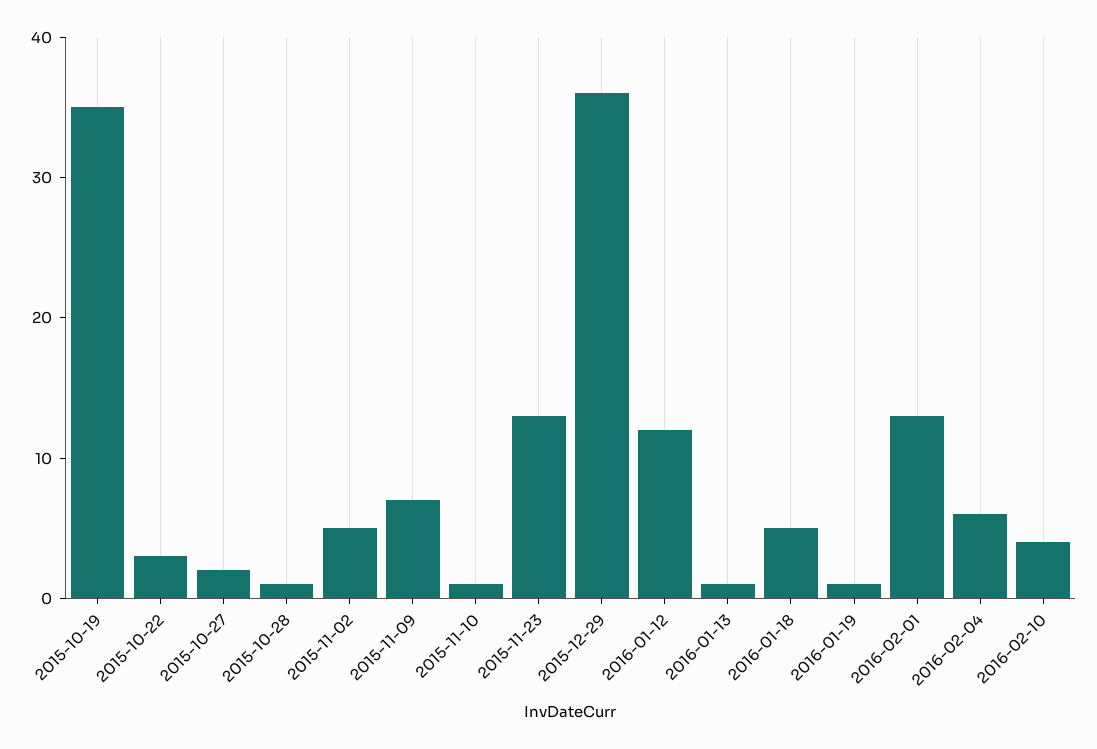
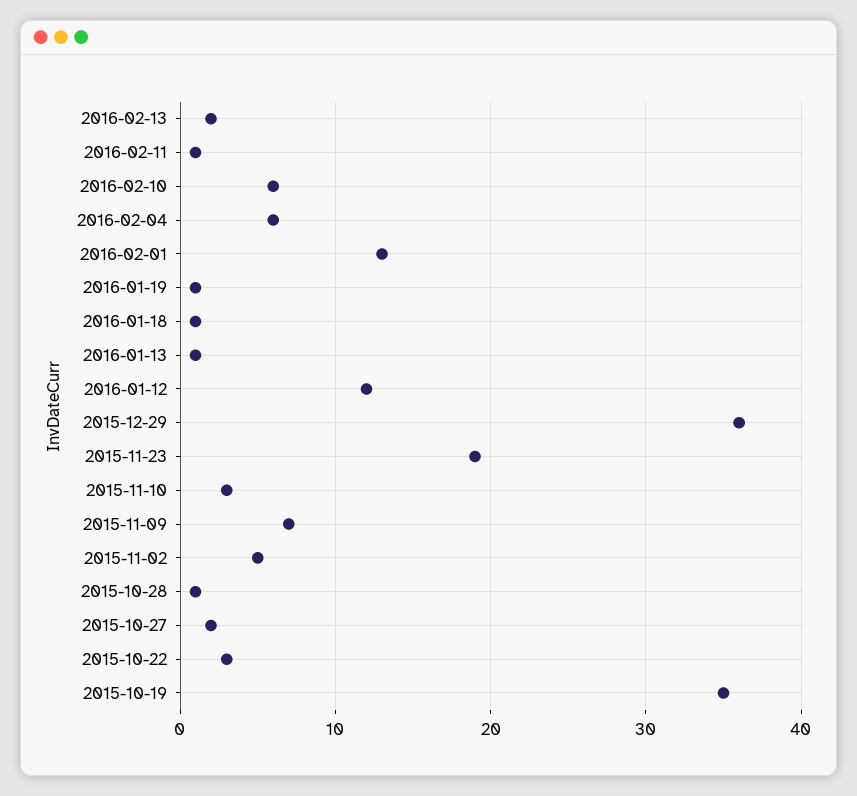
2015-11-10: 1 -> 3
2015-11-23: 13 -> 19
2016-01-18: 5 -> 1
2016-02-10: 4 -> 6
2016-02-13: none -> 2
2016-02-11: none -> 1

